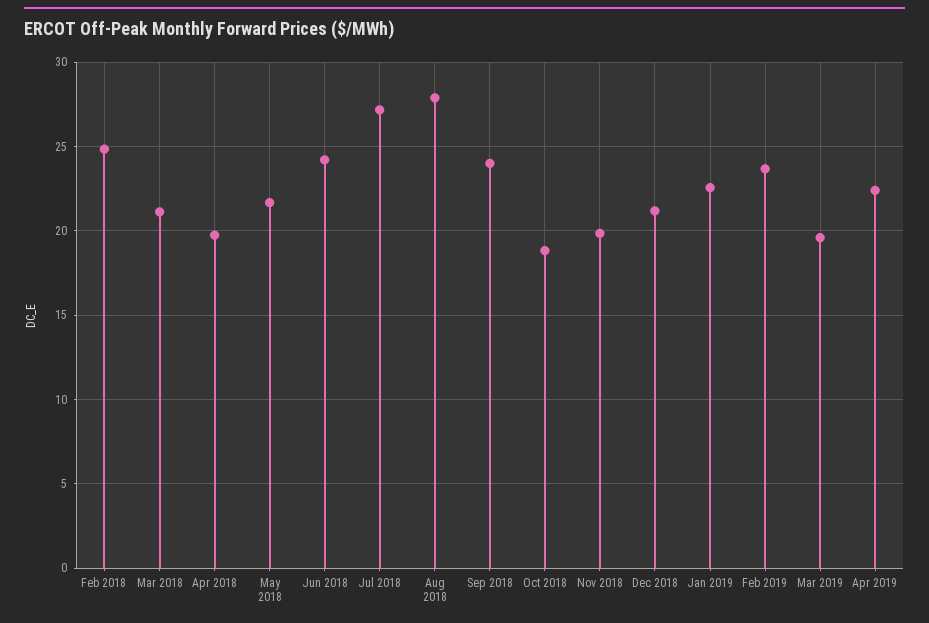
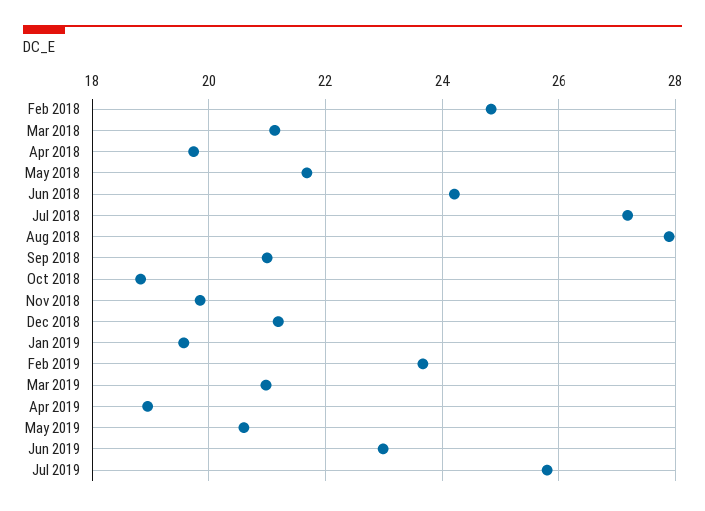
Sep 2018: 24 -> 21
Jan 2019: 22.5 -> 19.6
Mar 2019: 19.5 -> 21
Apr 2019: 22.5 -> 19
May 2019: none -> 20.6
Jun 2019: none -> 23
Jul 2019: none -> 25.8

